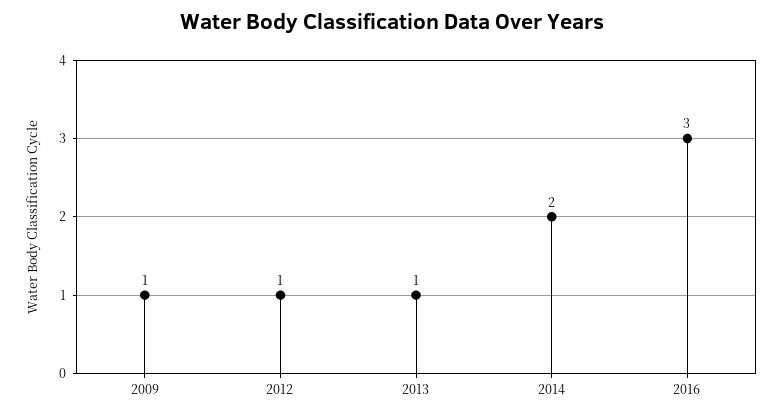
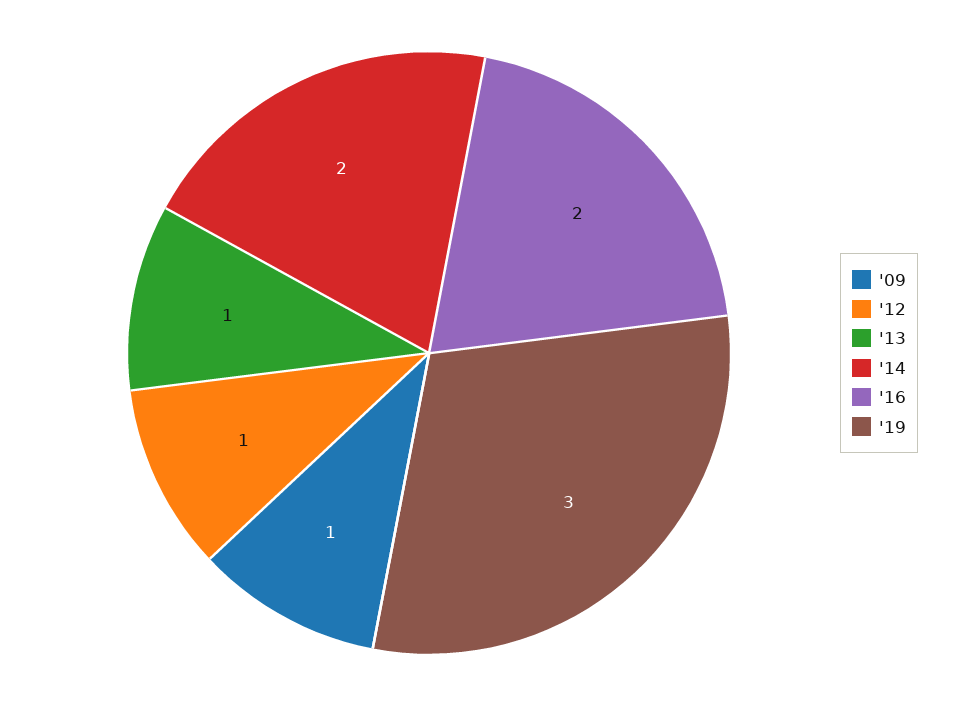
2016: 3 -> 2
'19: none -> 3

